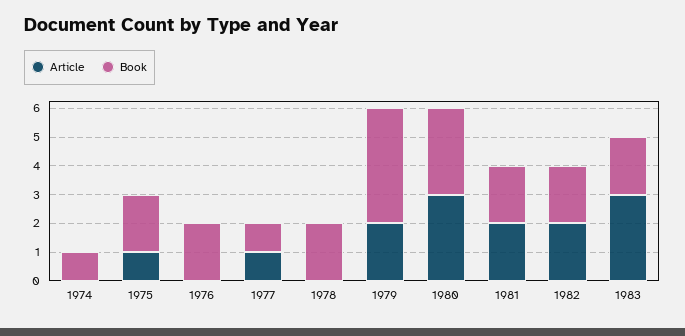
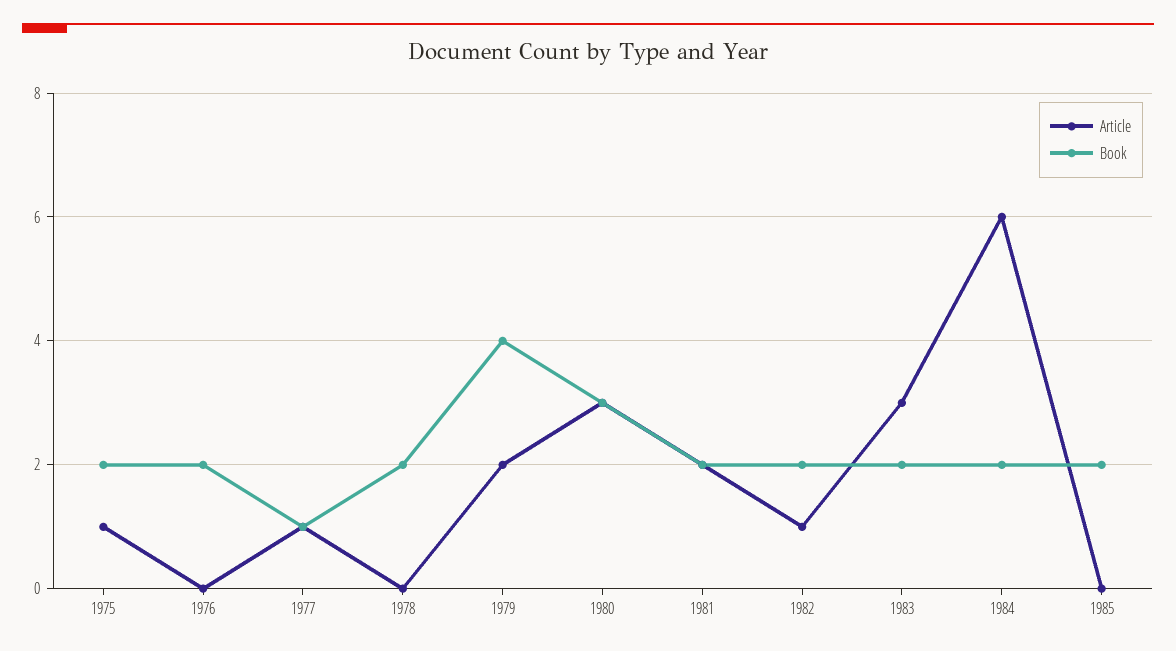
Article, 1974: 0 -> none
Book, 1974: 1 -> none
Article, 1982: 2 -> 1
Article, 1984: none -> 6
Book, 1984: none -> 2
Article, 1985: none -> 0
Book, 1985: none -> 2

